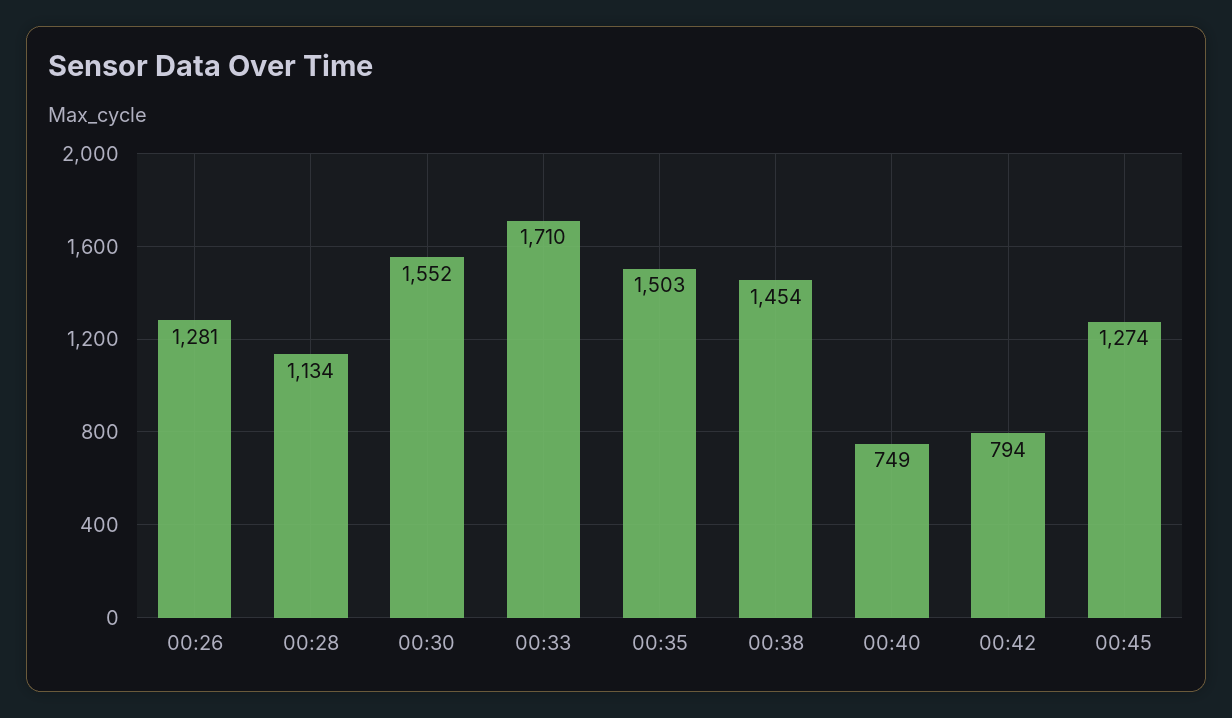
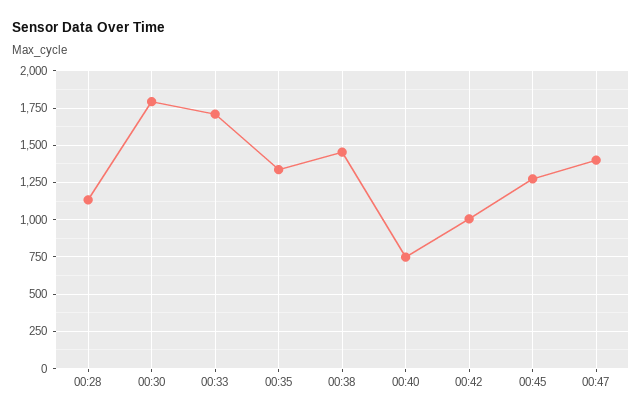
00:26: 1281 -> none
00:30: 1552 -> 1800
00:35: 1503 -> 1350
00:42: 794 -> 1000
00:47: none -> 1400

